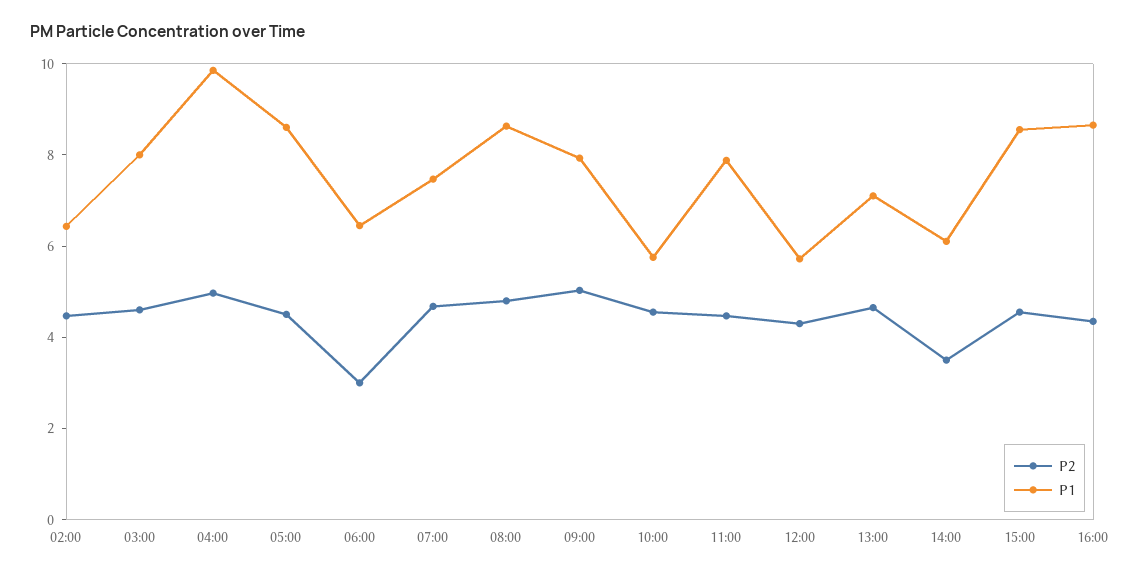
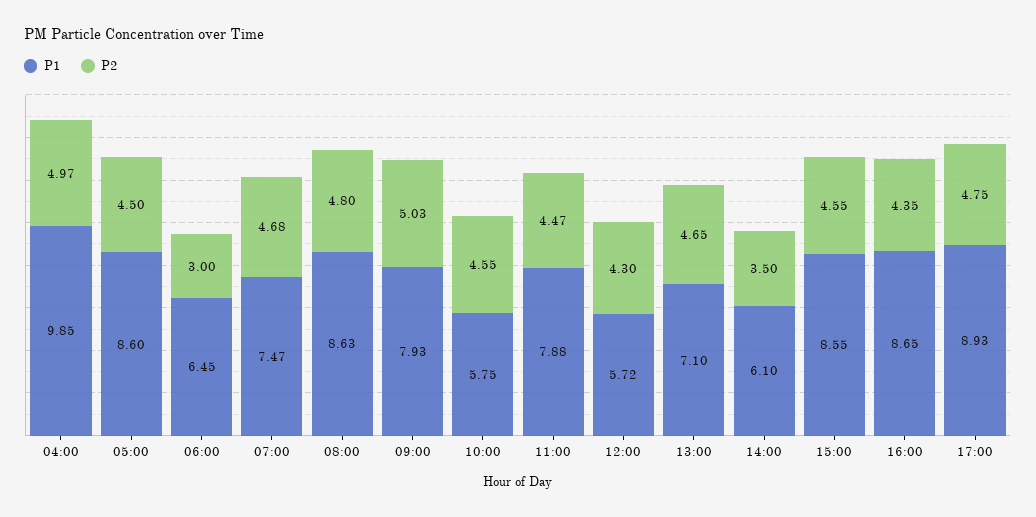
P2, 02:00: 4.5 -> none
P1, 02:00: 6.5 -> none
P2, 03:00: 4.5 -> none
P1, 03:00: 8 -> none
P1, 17:00: none -> 8.93
P2, 17:00: none -> 4.75

